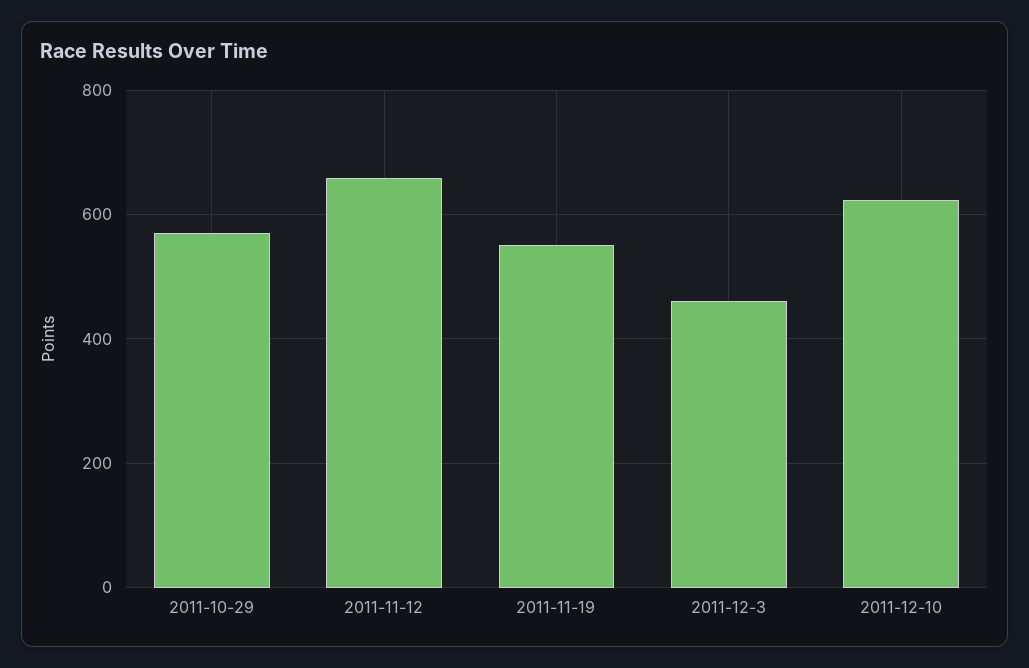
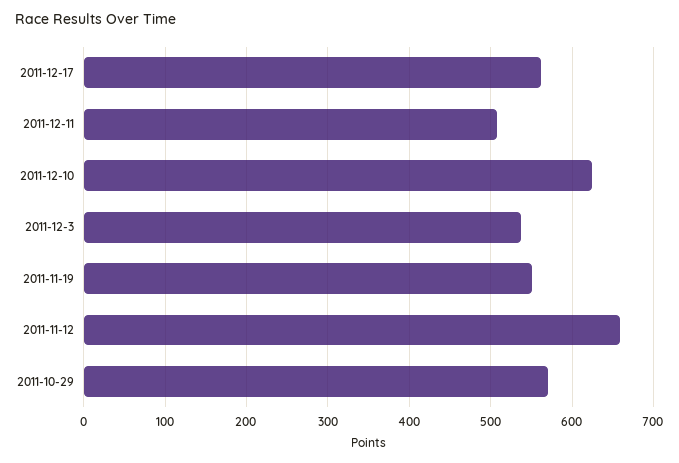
2011-12-3: 460 -> 540
2011-12-17: none -> 560
2011-12-11: none -> 510

